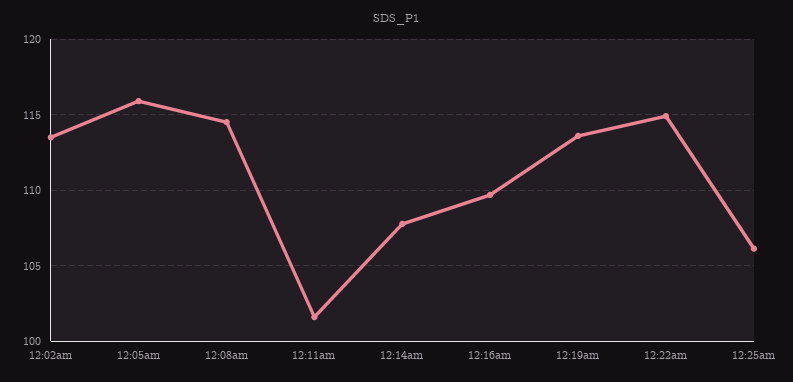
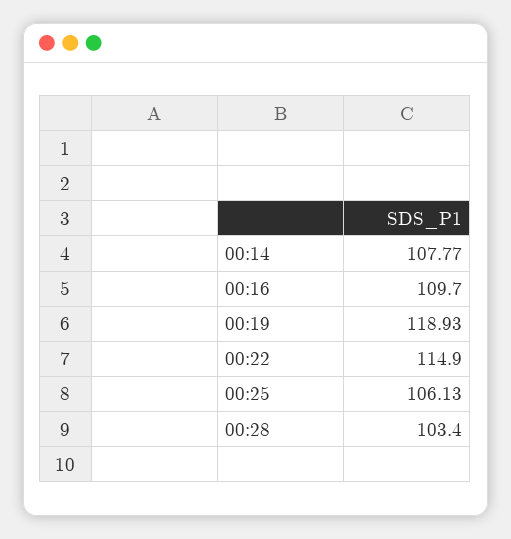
12:02am: 113.5 -> none
12:05am: 116 -> none
12:08am: 114.5 -> none
12:11am: 101.5 -> none
12:19am: 113.5 -> 118.93
00:28: none -> 103.4

